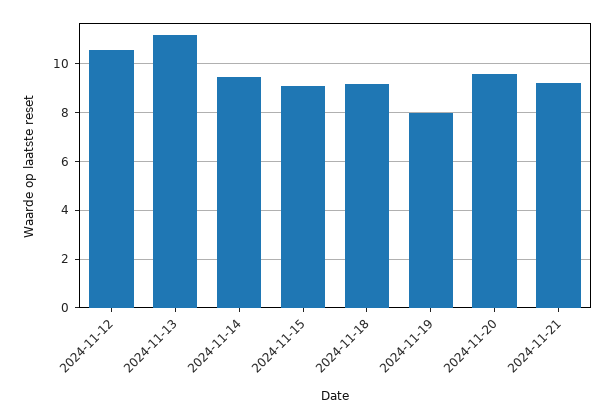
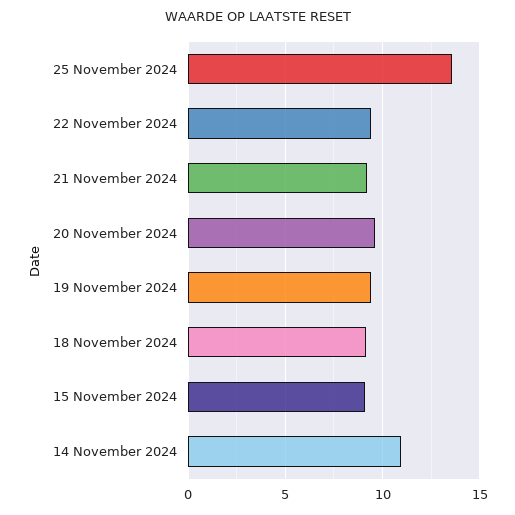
2024-11-12: 10.5 -> none
2024-11-13: 11.25 -> none
2024-11-14: 9.5 -> 11
2024-11-19: 8 -> 9.5
25 November 2024: none -> 13.5
22 November 2024: none -> 9.5

